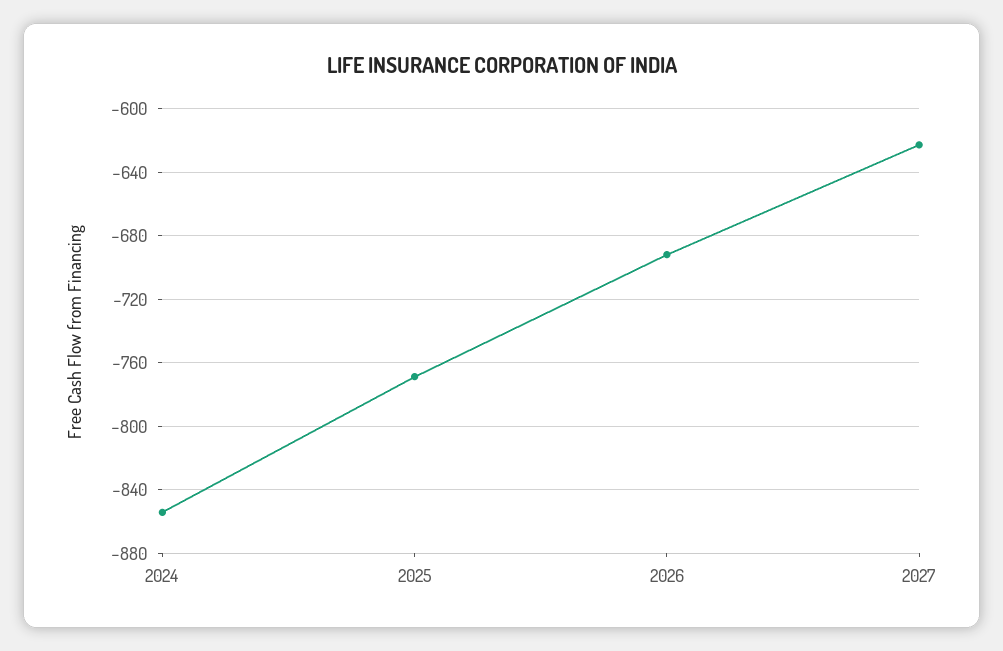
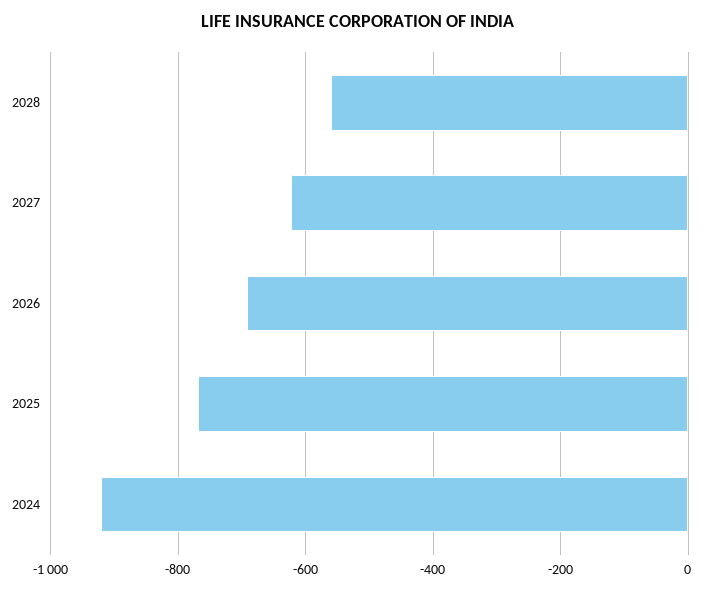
2024: -855 -> -920
2028: none -> -560

